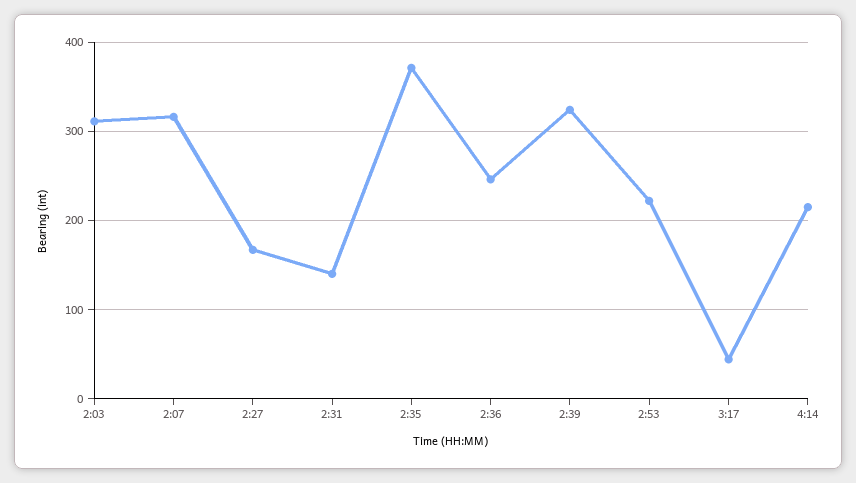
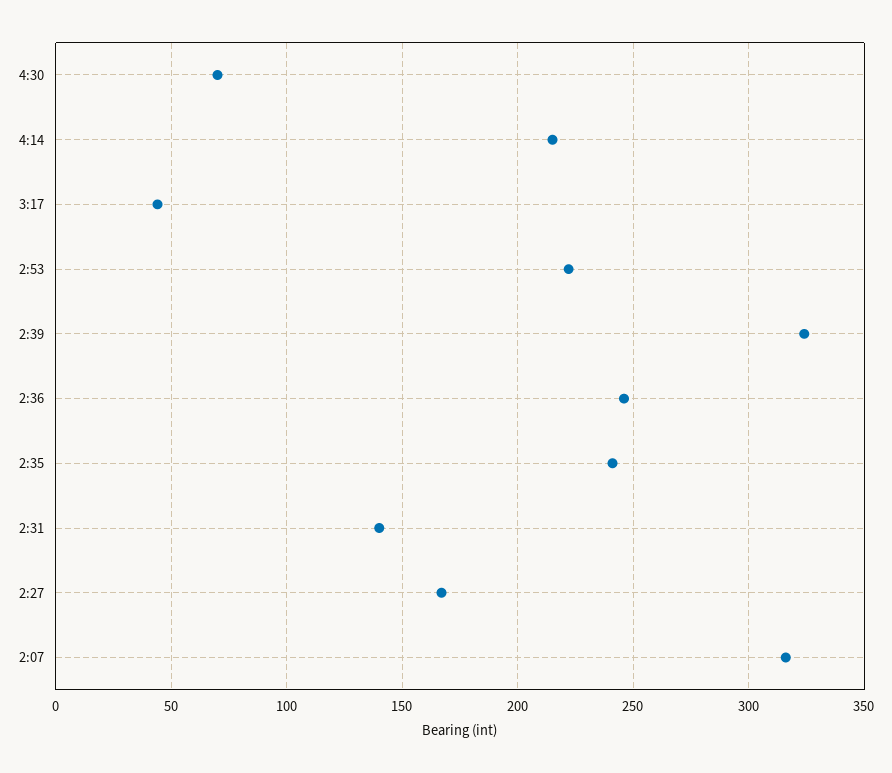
2:03: 310 -> none
2:35: 370 -> 240
4:30: none -> 70

